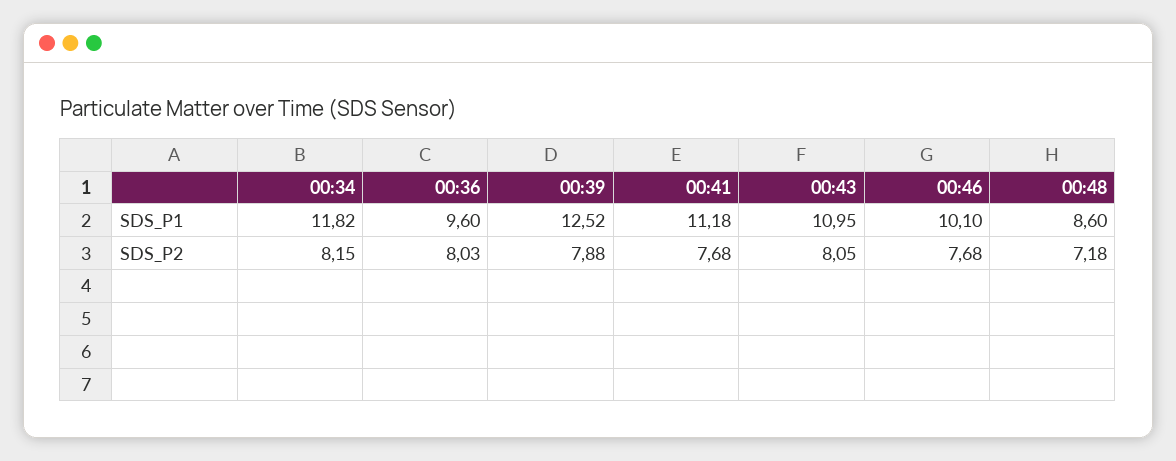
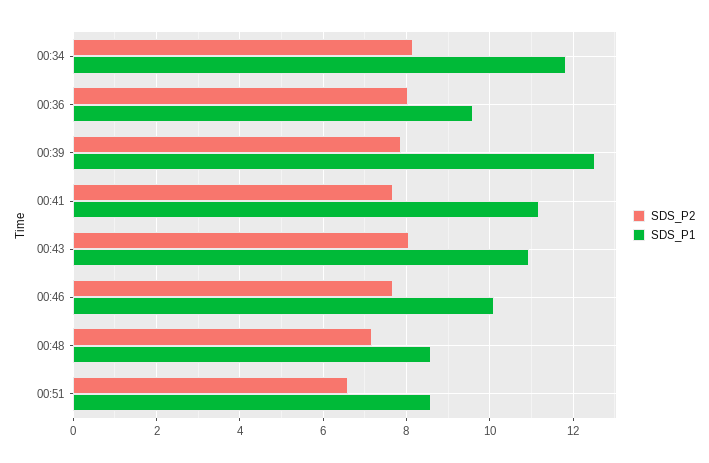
SDS_P2, 00:51: none -> 6.6
SDS_P1, 00:51: none -> 8.6

